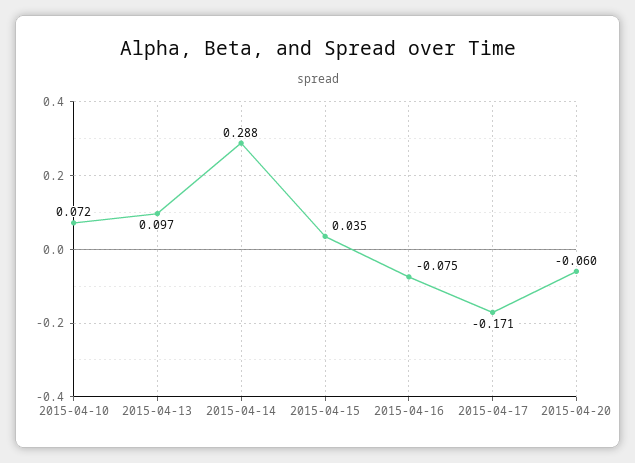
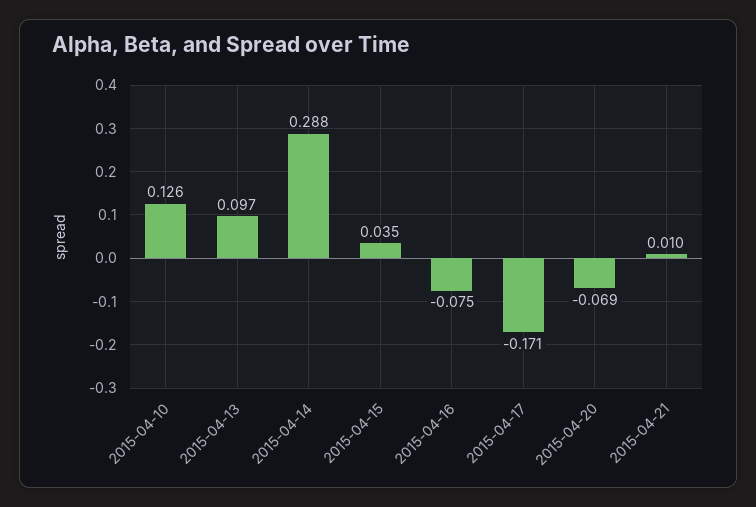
2015-04-10: 0.072 -> 0.126
2015-04-20: -0.06 -> -0.069
2015-04-21: none -> 0.01

